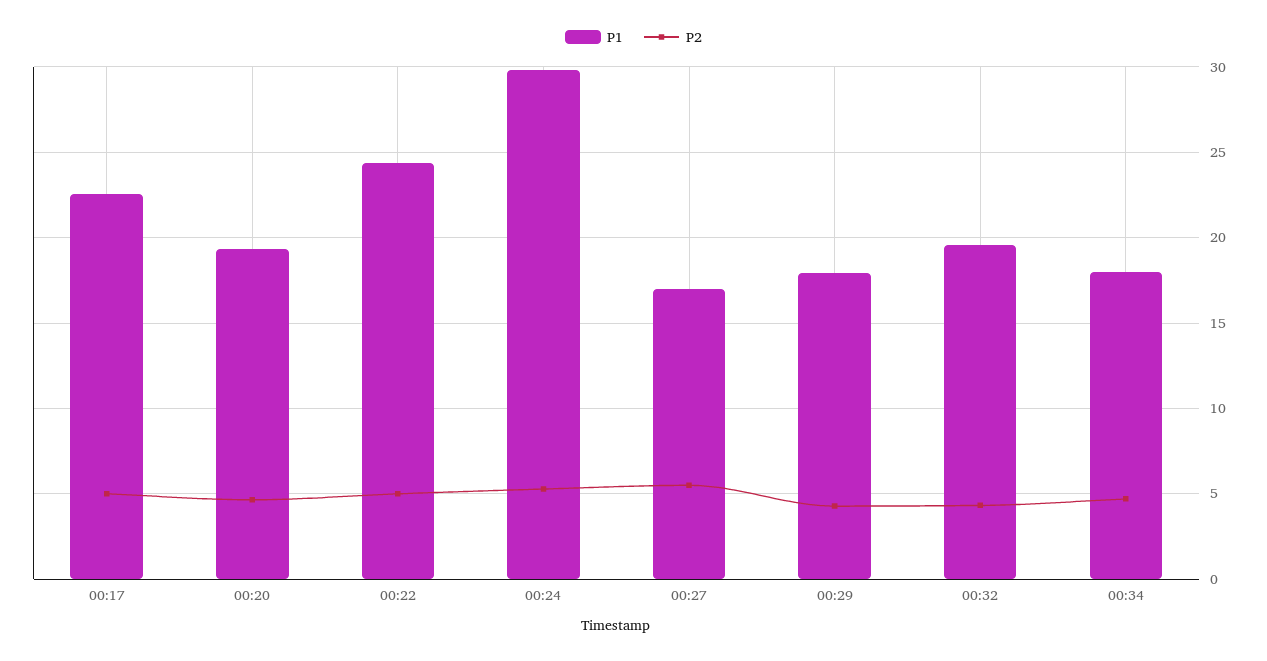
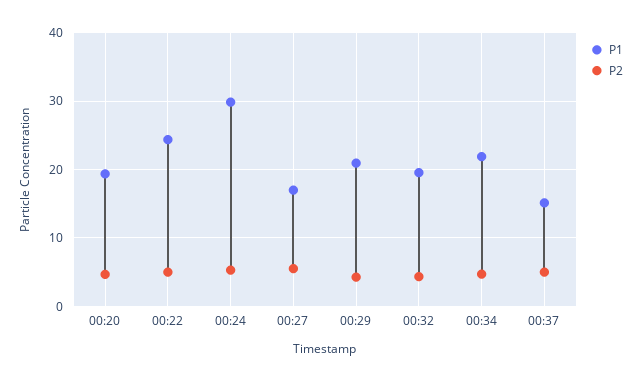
P1, 00:17: 22.5 -> none
P2, 00:17: 5 -> none
P1, 00:29: 18 -> 21
P1, 00:34: 18 -> 22
P1, 00:37: none -> 15
P2, 00:37: none -> 5

